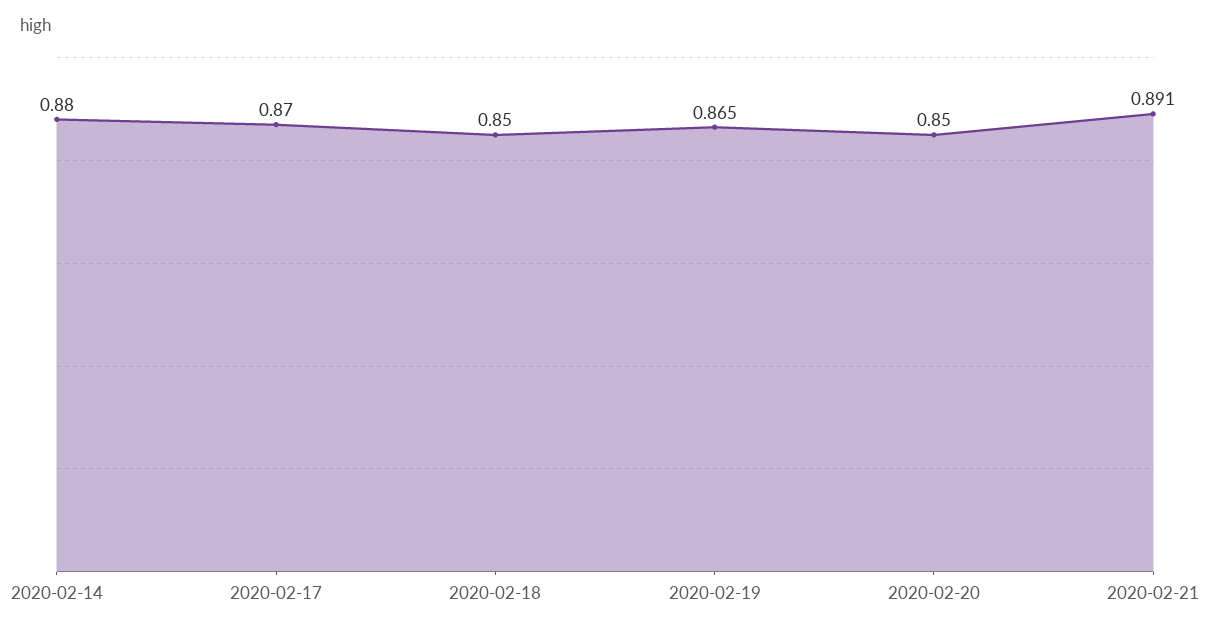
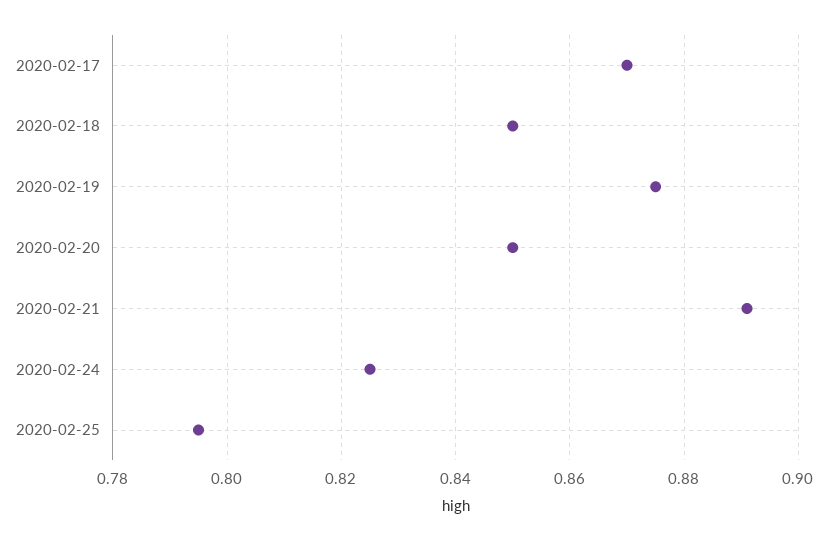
2020-02-14: 0.88 -> none
2020-02-19: 0.865 -> 0.875
2020-02-24: none -> 0.825
2020-02-25: none -> 0.795

